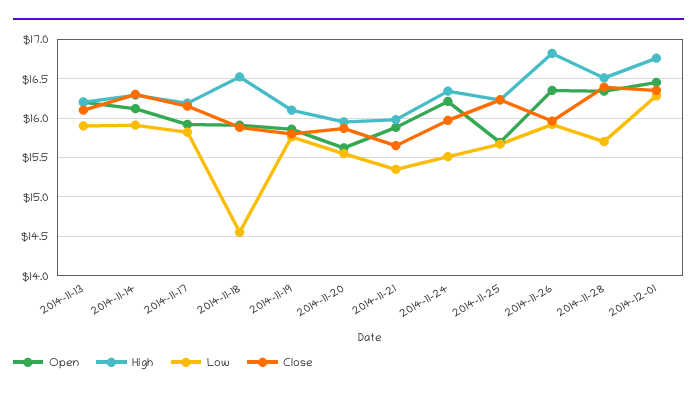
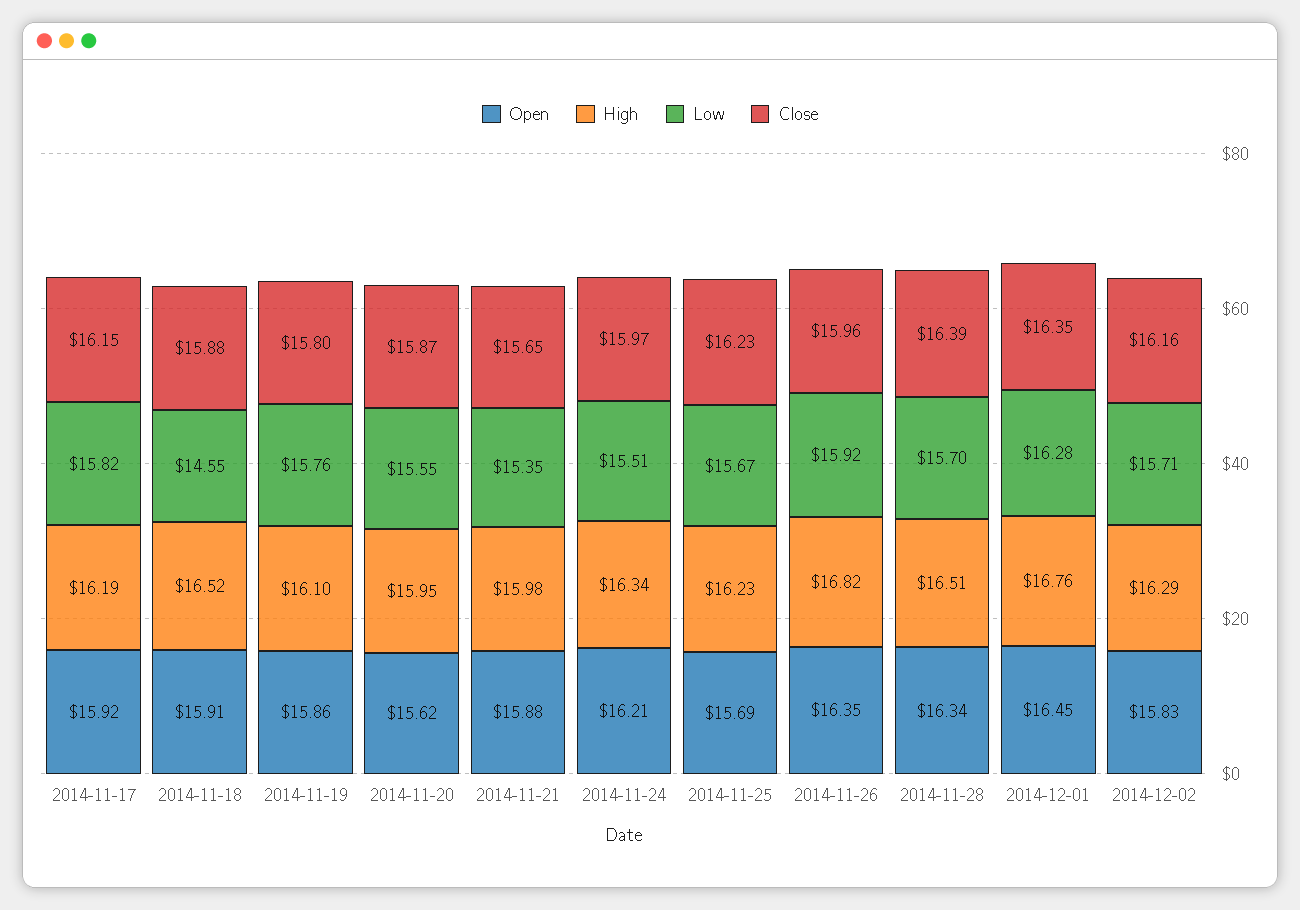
Open, 2014-11-13: 16.2 -> none
High, 2014-11-13: 16.2 -> none
Low, 2014-11-13: 15.9 -> none
Close, 2014-11-13: 16.1 -> none
Open, 2014-11-14: 16.1 -> none
High, 2014-11-14: 16.3 -> none
Low, 2014-11-14: 15.9 -> none
Close, 2014-11-14: 16.3 -> none
Open, 2014-12-02: none -> 15.83
High, 2014-12-02: none -> 16.29
Low, 2014-12-02: none -> 15.71
Close, 2014-12-02: none -> 16.16

